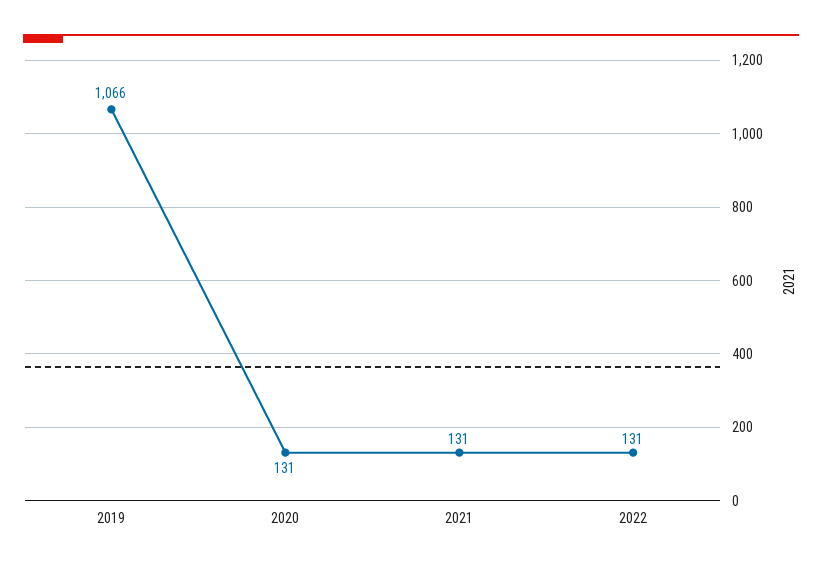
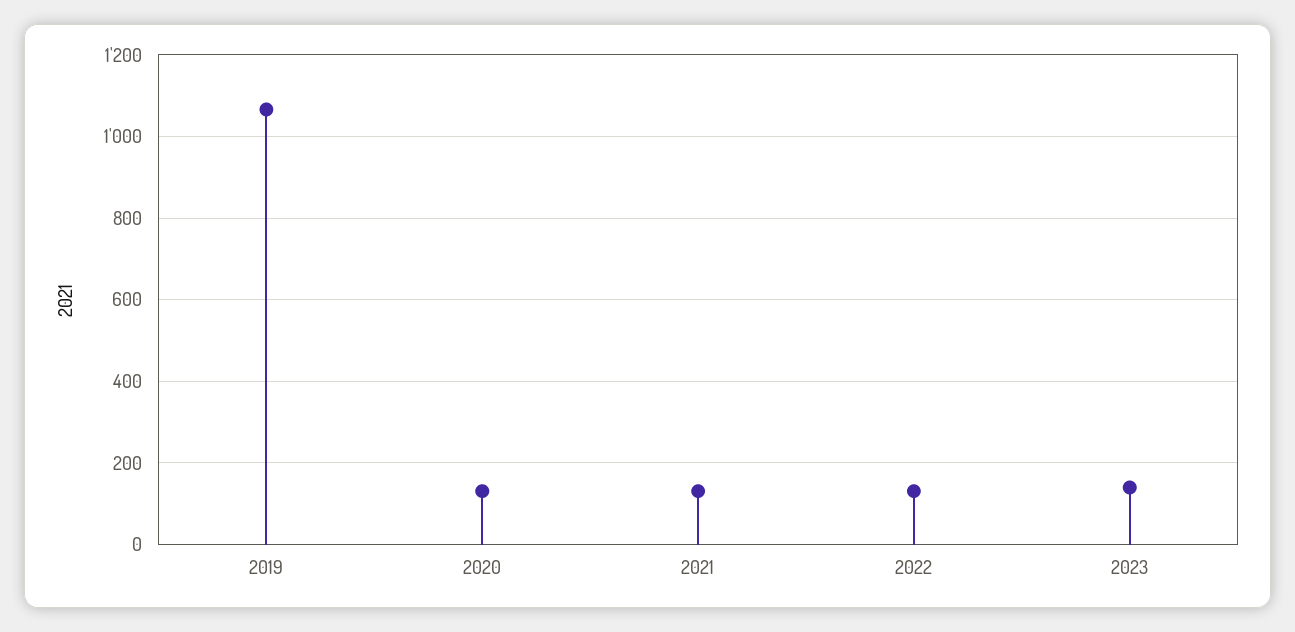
2023: none -> 140

